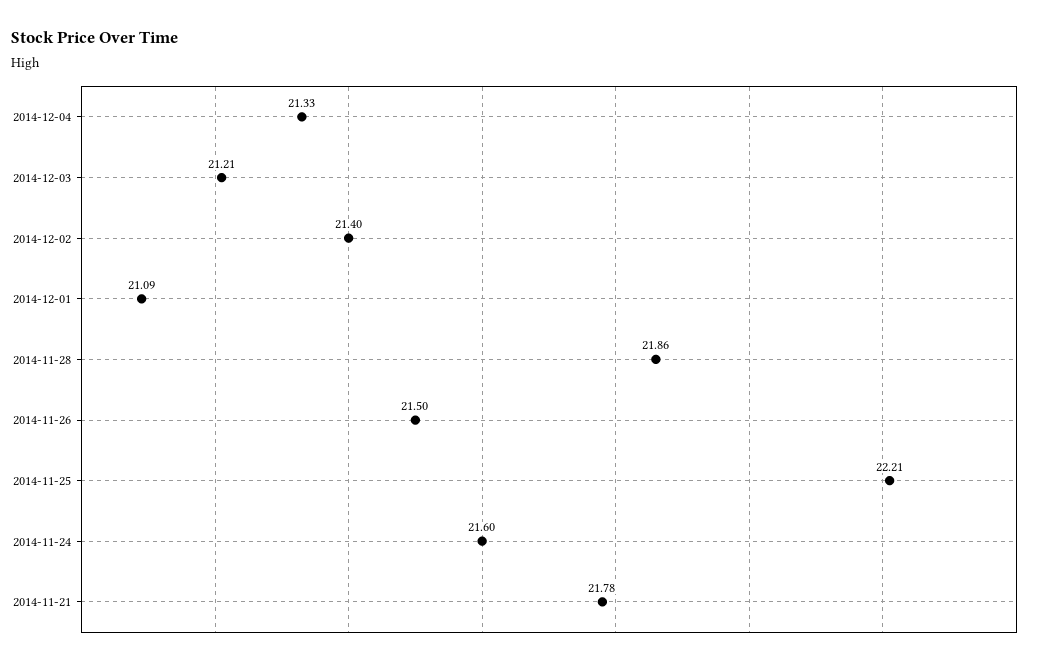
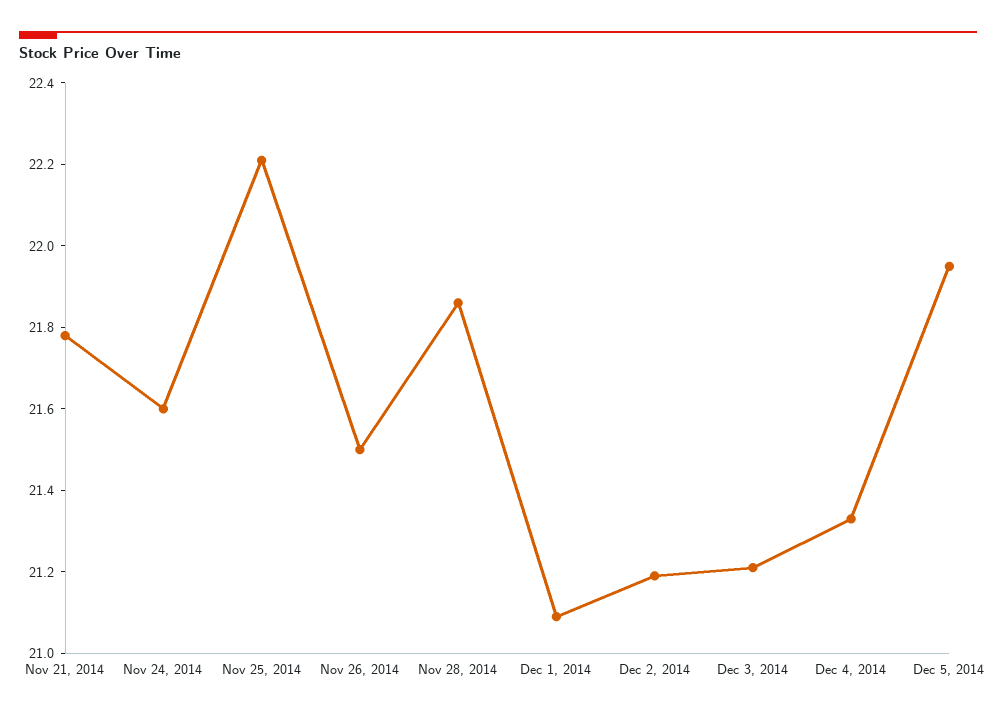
2014-12-02: 21.4 -> 21.2
Dec 5, 2014: none -> 21.95

